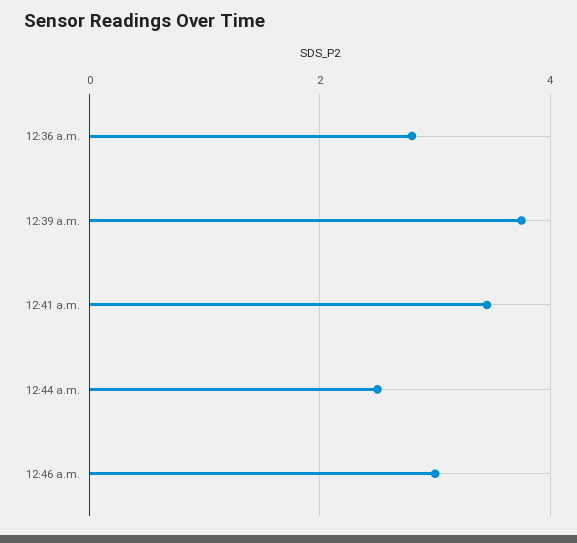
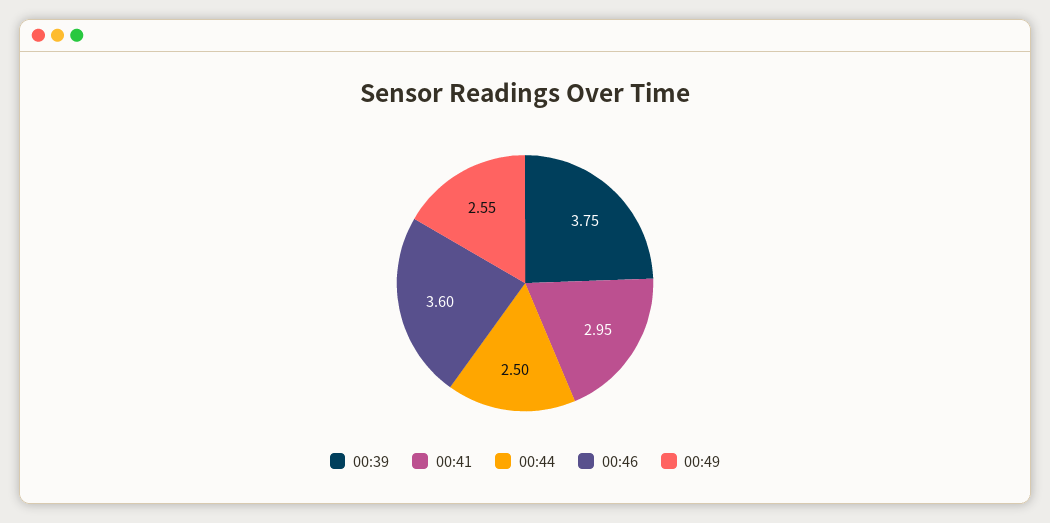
12:36 a.m.: 2.8 -> none
12:41 a.m.: 3.4 -> 2.95
12:46 a.m.: 3 -> 3.6
00:49: none -> 2.55

